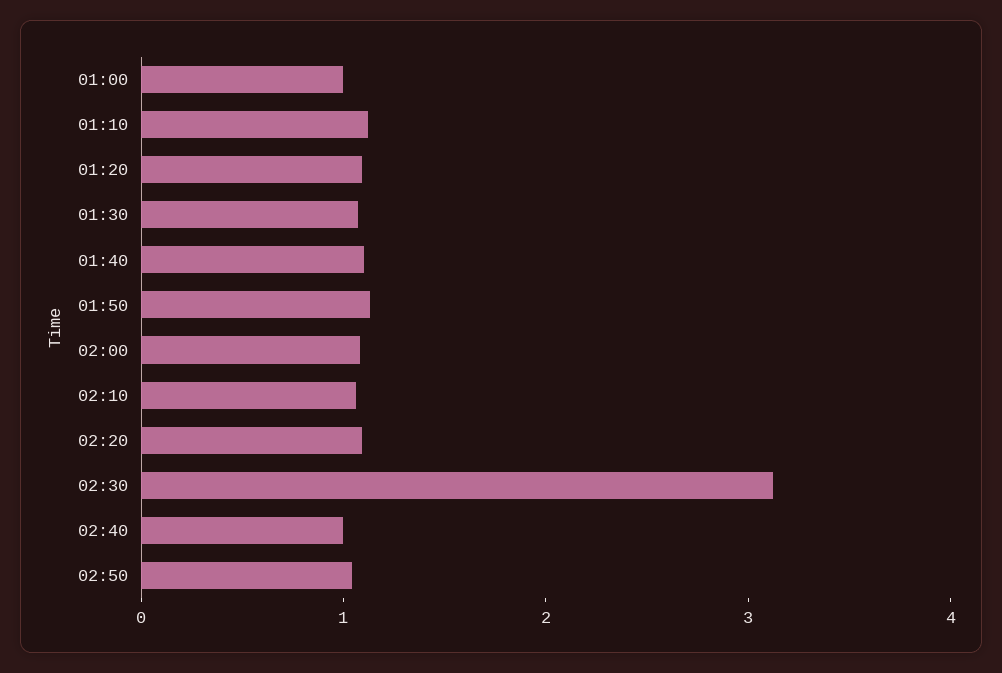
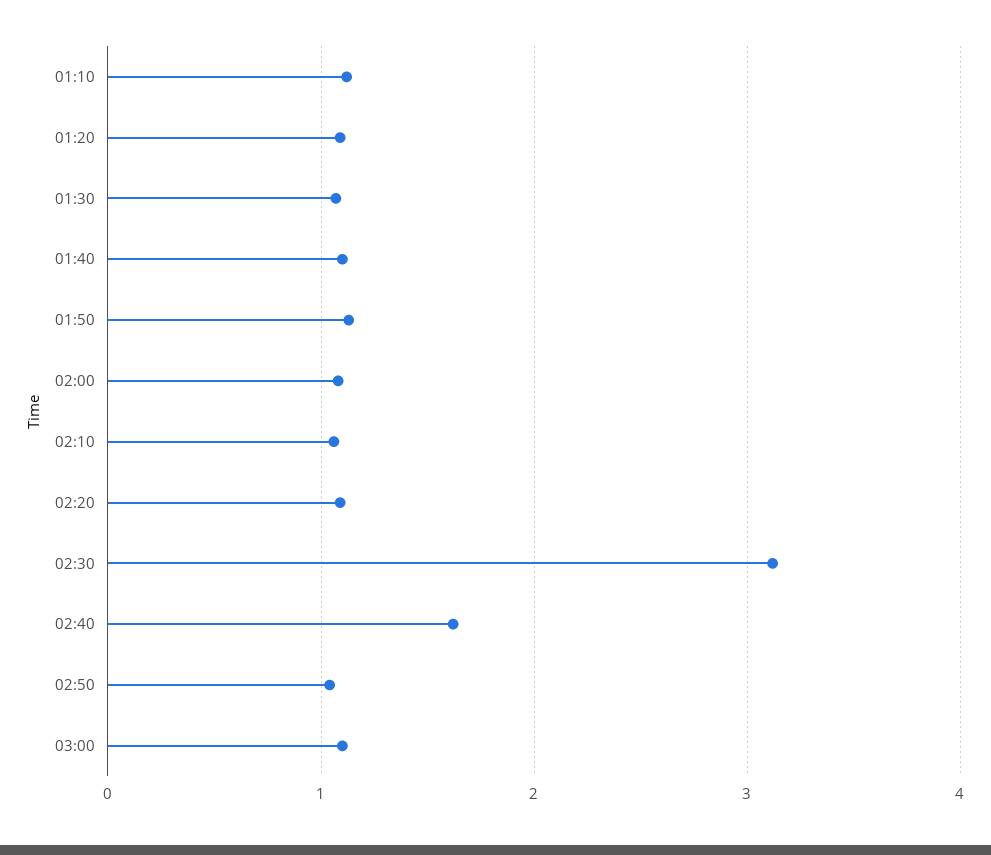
01:00: 1 -> none
02:40: 1 -> 1.6
03:00: none -> 1.1

